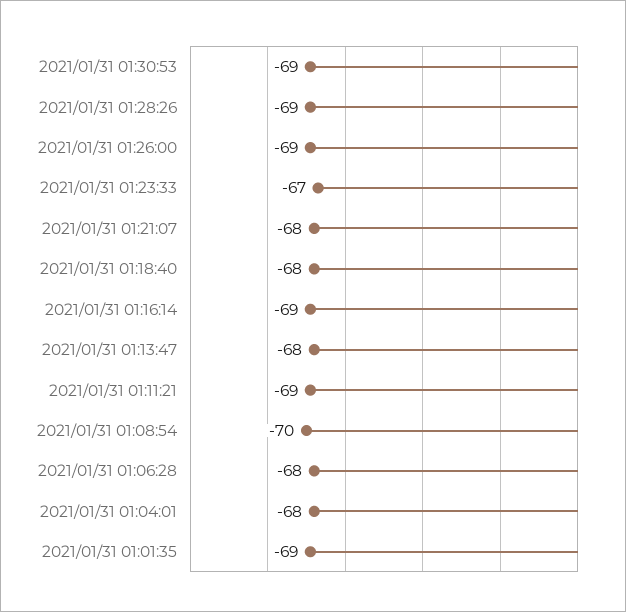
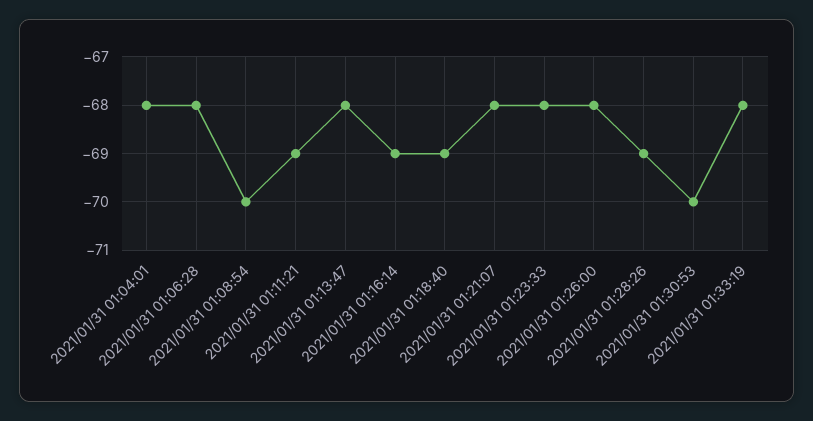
2021/01/31 01:30:53: -69 -> -70
2021/01/31 01:26:00: -69 -> -68
2021/01/31 01:23:33: -67 -> -68
2021/01/31 01:18:40: -68 -> -69
2021/01/31 01:01:35: -69 -> none
2021/01/31 01:33:19: none -> -68

